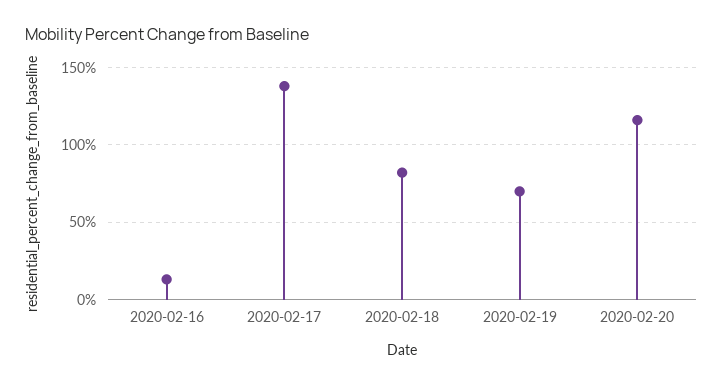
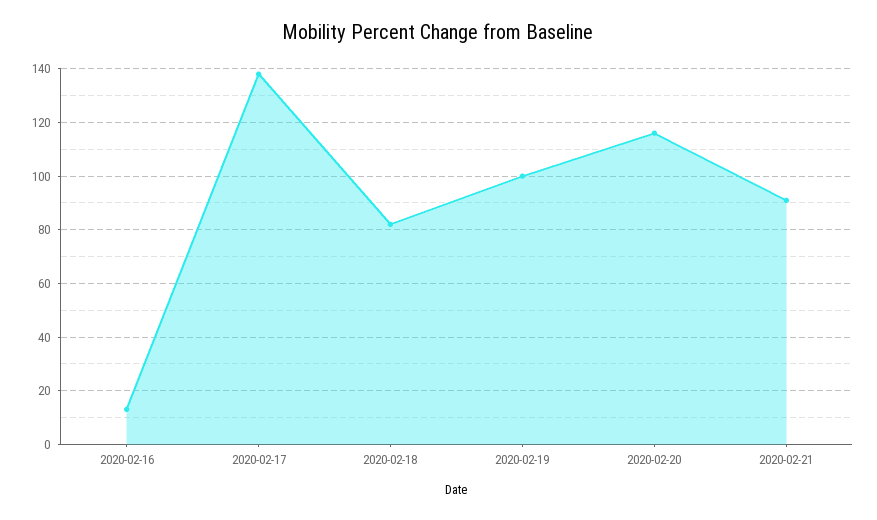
2020-02-19: 70 -> 100
2020-02-21: none -> 90

